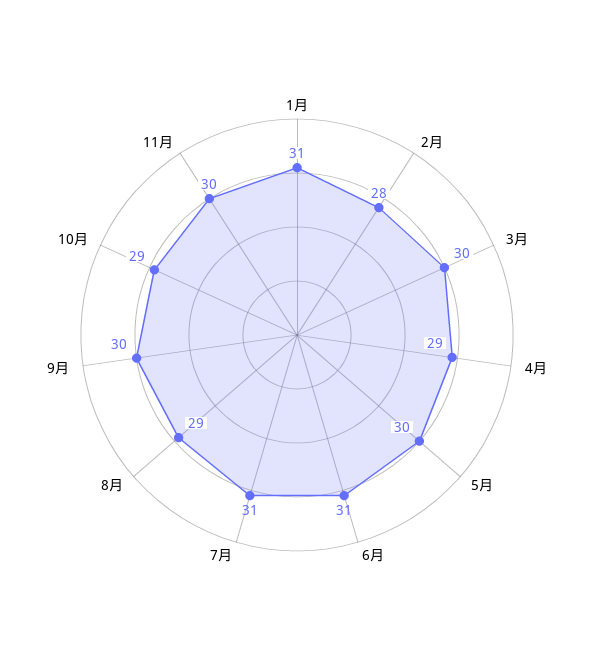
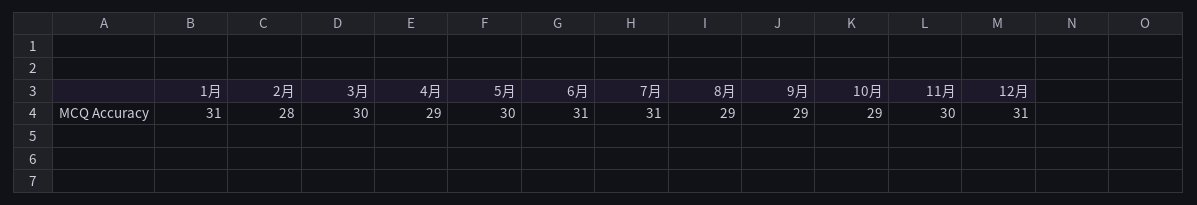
9月: 30 -> 29
12月: none -> 31

